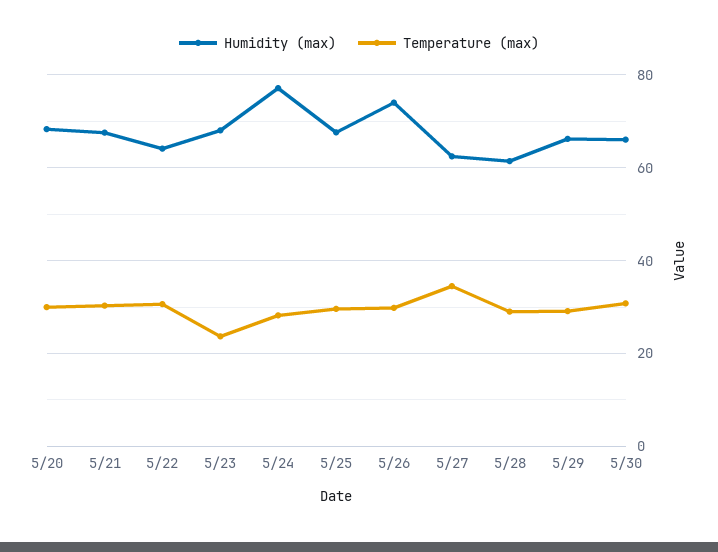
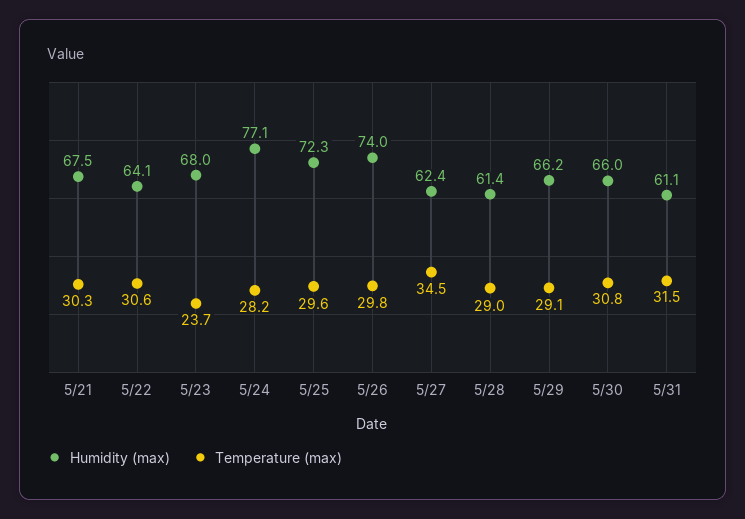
Humidity (max), 5/20: 68 -> none
Temperature (max), 5/20: 30 -> none
Humidity (max), 5/25: 68 -> 72.3
Humidity (max), 5/31: none -> 61.1
Temperature (max), 5/31: none -> 31.5

